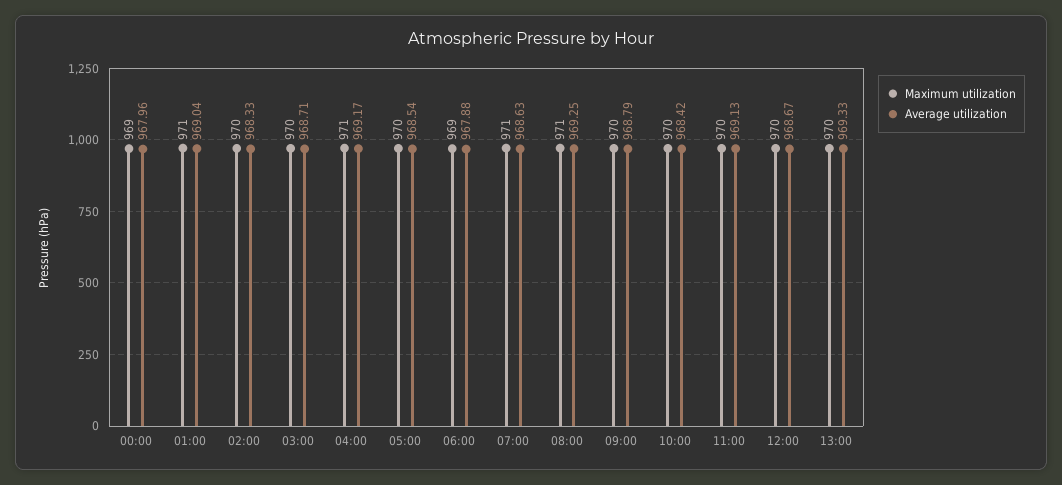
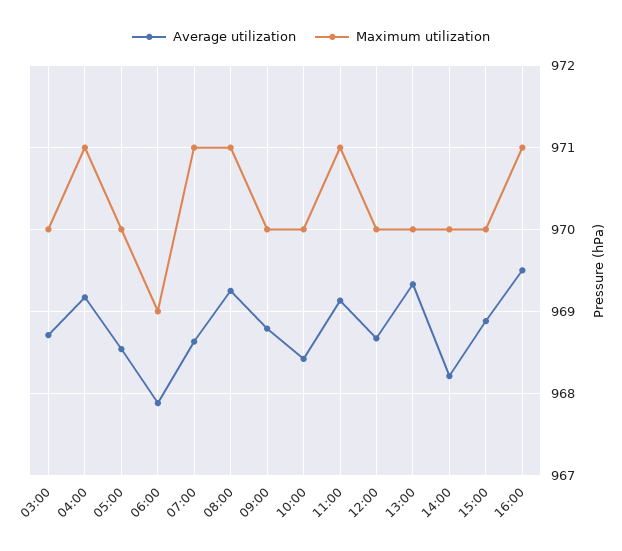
Maximum utilization, 00:00: 969 -> none
Average utilization, 00:00: 967.96 -> none
Maximum utilization, 01:00: 971 -> none
Average utilization, 01:00: 969.04 -> none
Maximum utilization, 02:00: 970 -> none
Average utilization, 02:00: 968.33 -> none
Maximum utilization, 11:00: 970 -> 971
Average utilization, 14:00: none -> 968.2
Maximum utilization, 14:00: none -> 970
Average utilization, 15:00: none -> 968.9
Maximum utilization, 15:00: none -> 970
Average utilization, 16:00: none -> 969.5
Maximum utilization, 16:00: none -> 971

